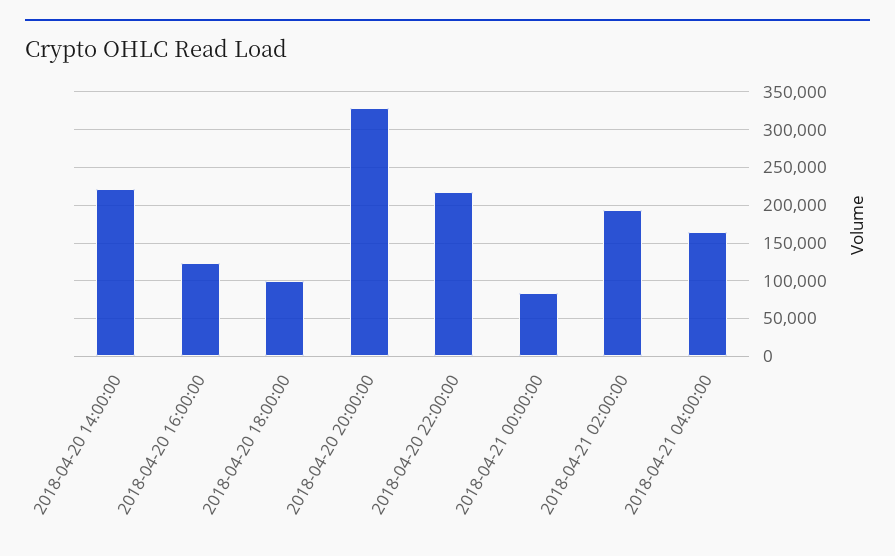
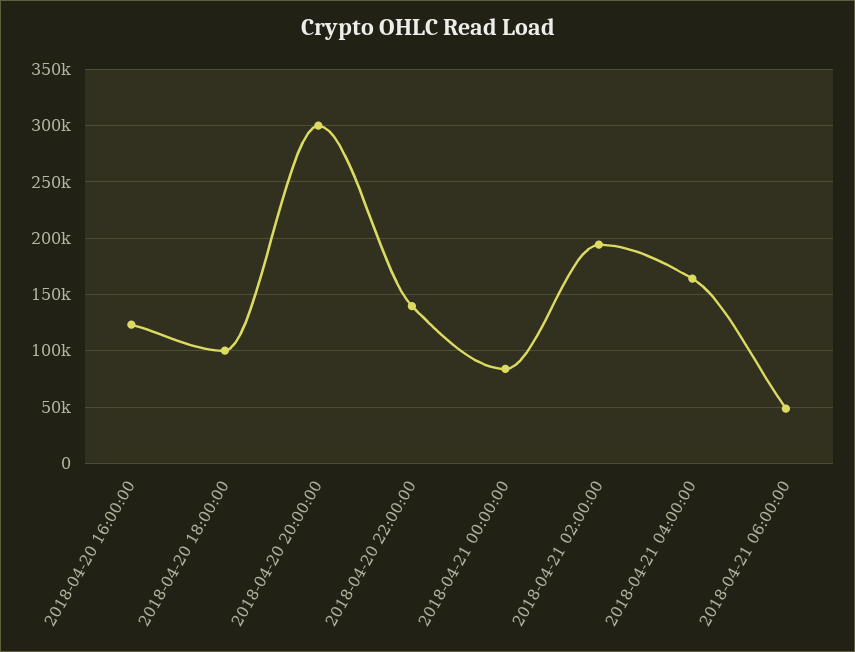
2018-04-20 14:00:00: 220000 -> none
2018-04-20 20:00:00: 330000 -> 300000
2018-04-20 22:00:00: 220000 -> 140000
2018-04-21 06:00:00: none -> 50000

